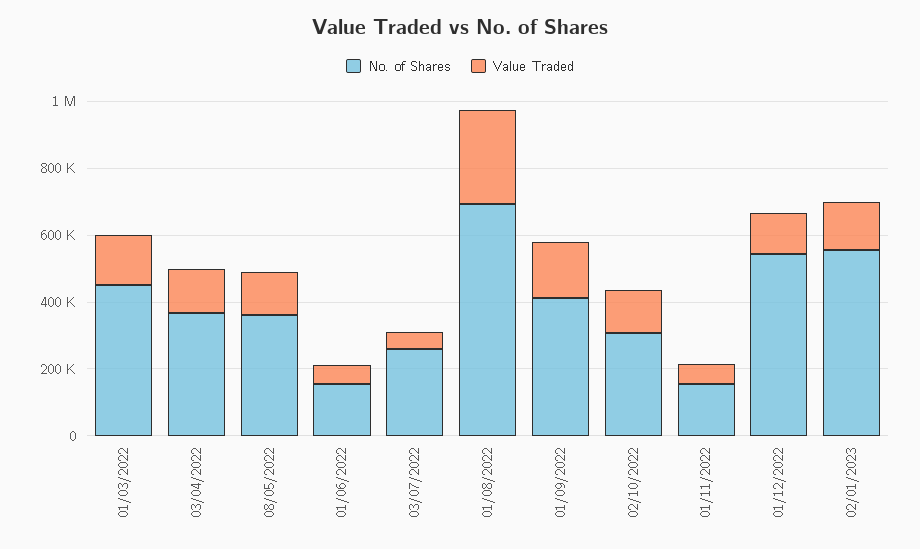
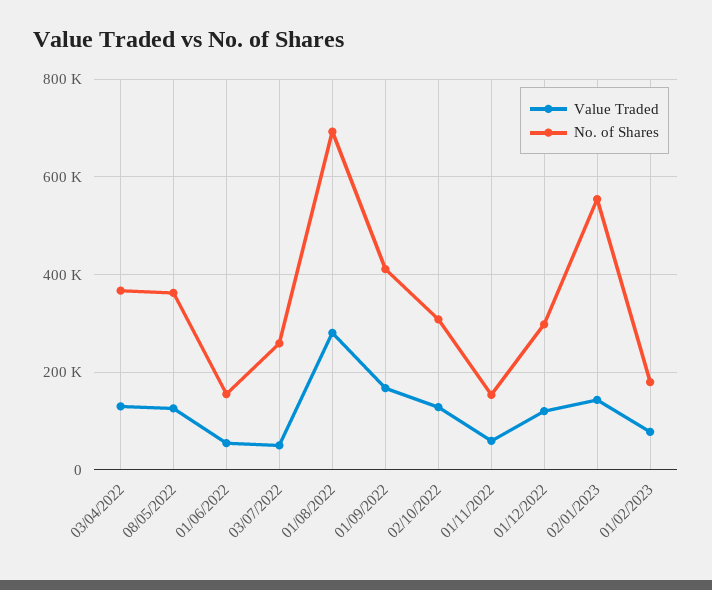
No. of Shares, 01/03/2022: 450000 -> none
Value Traded, 01/03/2022: 150000 -> none
No. of Shares, 01/12/2022: 550000 -> 300000
Value Traded, 01/02/2023: none -> 80000
No. of Shares, 01/02/2023: none -> 180000

